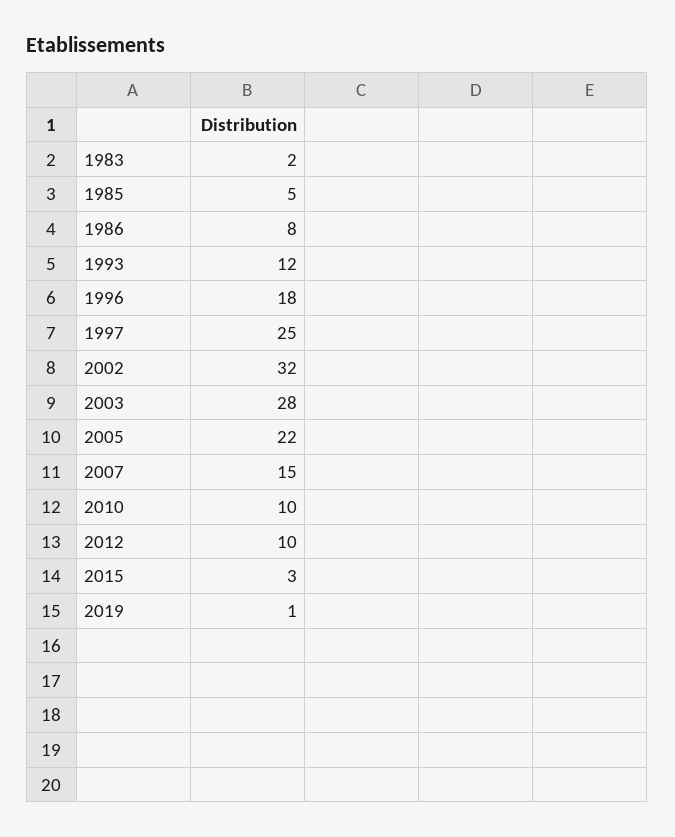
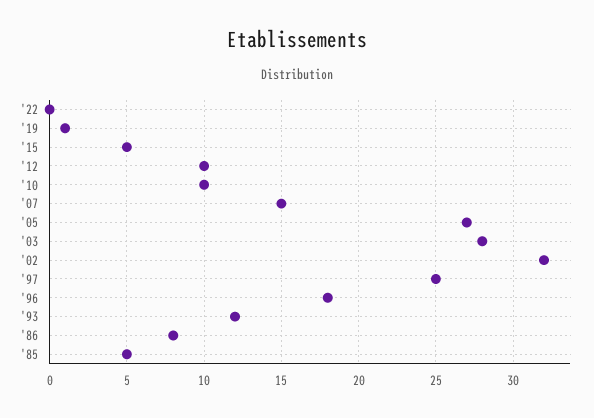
1983: 2 -> none
2005: 22 -> 27
2015: 3 -> 5
'22: none -> 0

